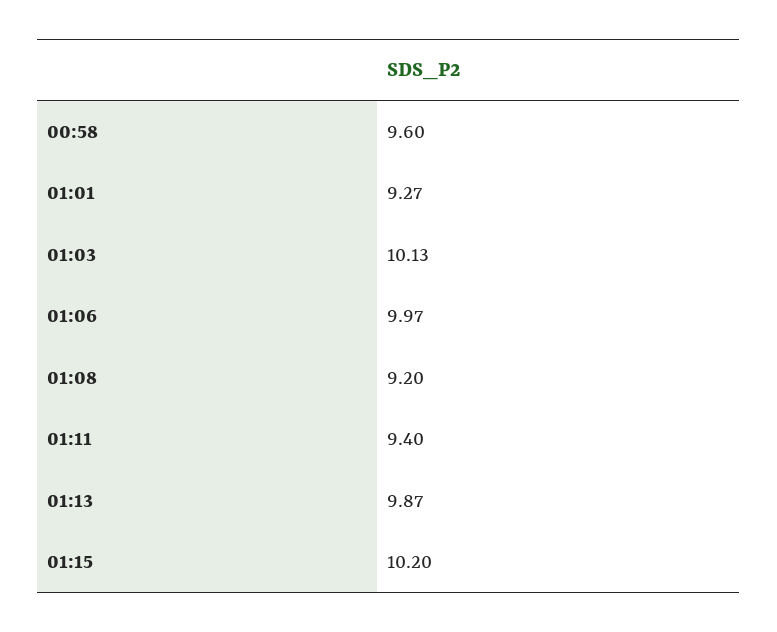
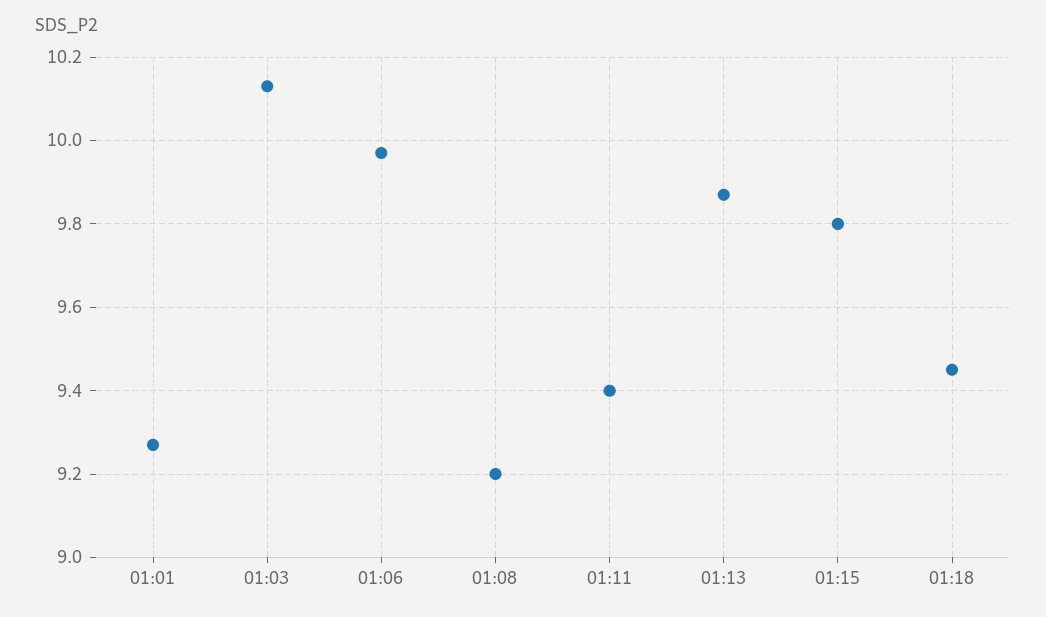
00:58: 9.6 -> none
01:15: 10.2 -> 9.8
01:18: none -> 9.45

